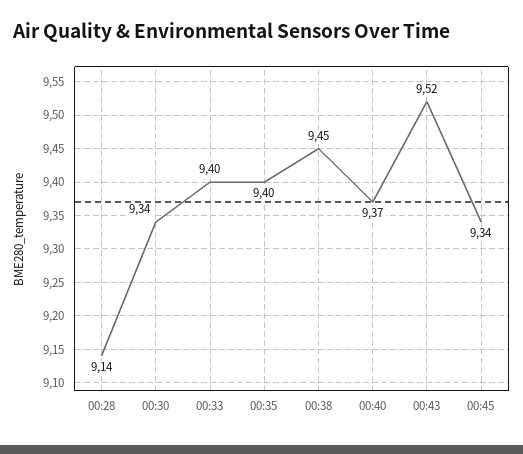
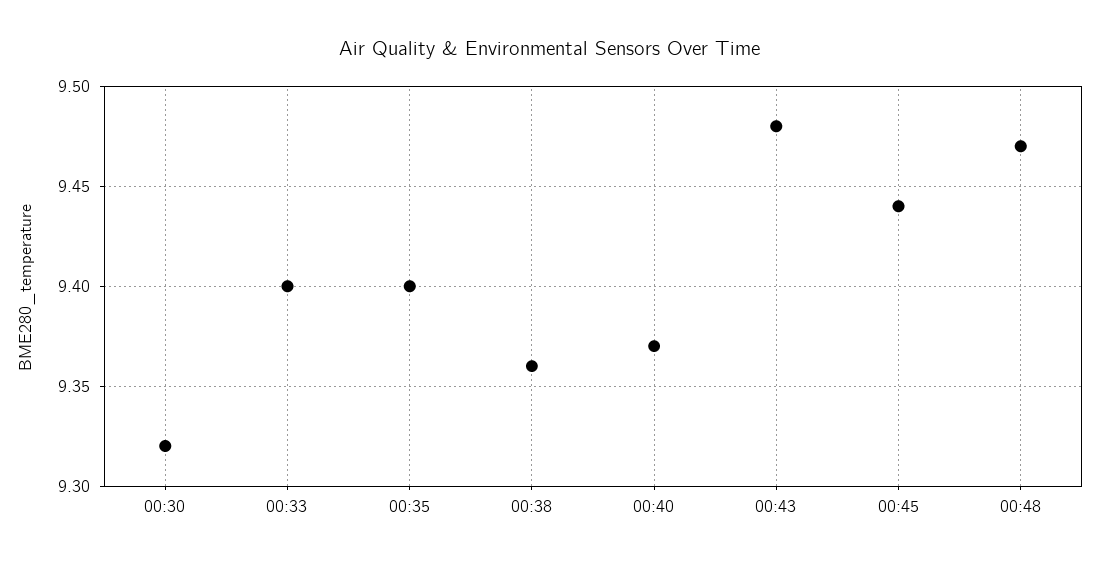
00:28: 9.14 -> none
00:30: 9.34 -> 9.32
00:38: 9.45 -> 9.36
00:43: 9.52 -> 9.48
00:45: 9.34 -> 9.44
00:48: none -> 9.47

